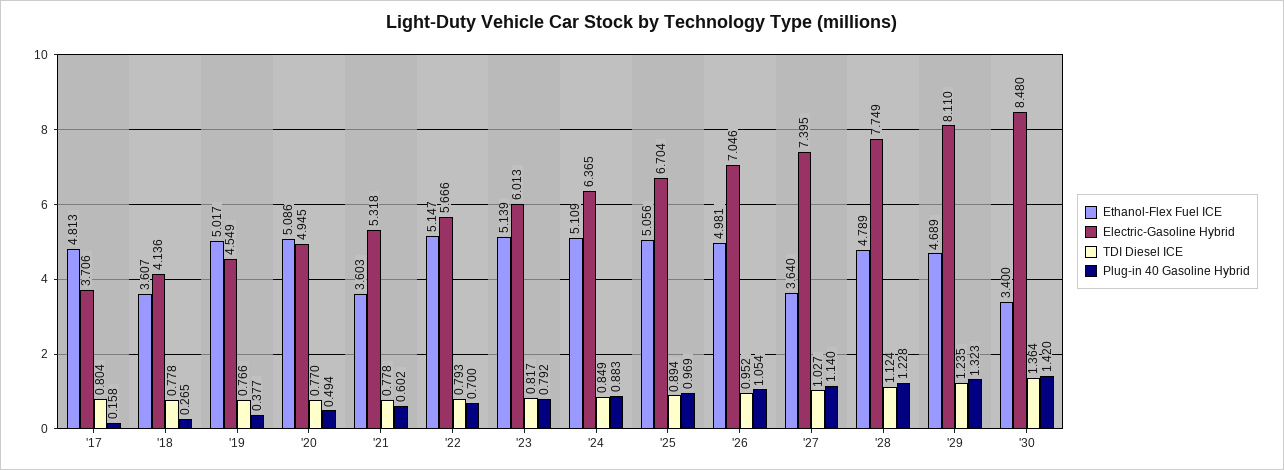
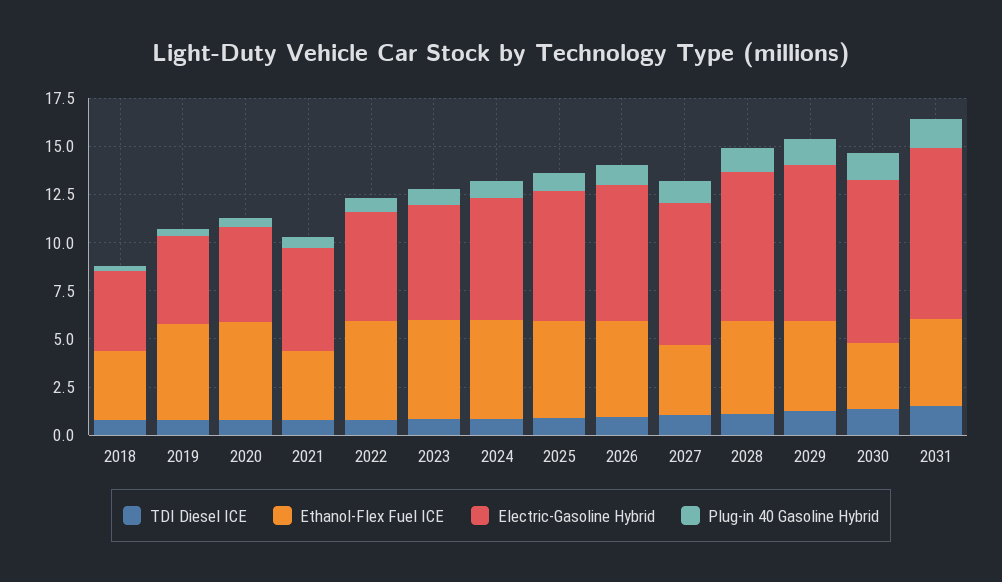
Ethanol-Flex Fuel ICE, '17: 4.813 -> none
Electric-Gasoline Hybrid, '17: 3.706 -> none
TDI Diesel ICE, '17: 0.804 -> none
Plug-in 40 Gasoline Hybrid, '17: 0.158 -> none
TDI Diesel ICE, 2031: none -> 1.5
Ethanol-Flex Fuel ICE, 2031: none -> 4.5
Electric-Gasoline Hybrid, 2031: none -> 9
Plug-in 40 Gasoline Hybrid, 2031: none -> 1.5

